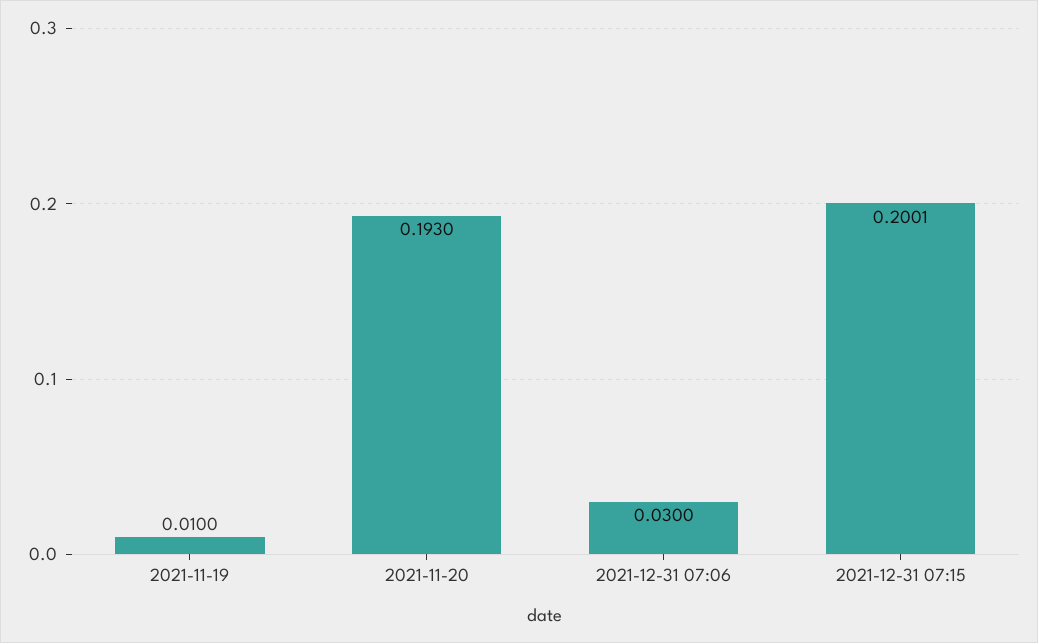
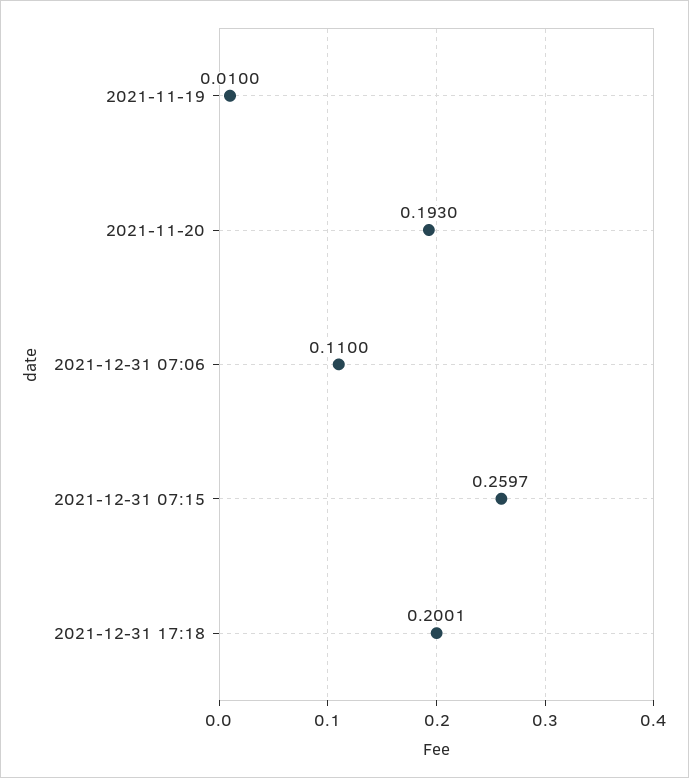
2021-12-31 07:06: 0.03 -> 0.11
2021-12-31 07:15: 0.2001 -> 0.2597
2021-12-31 17:18: none -> 0.2001

